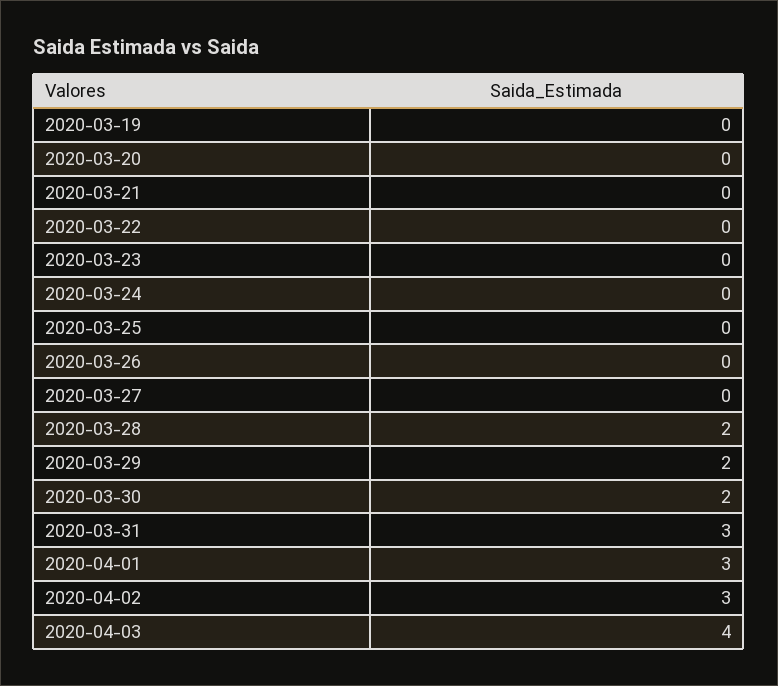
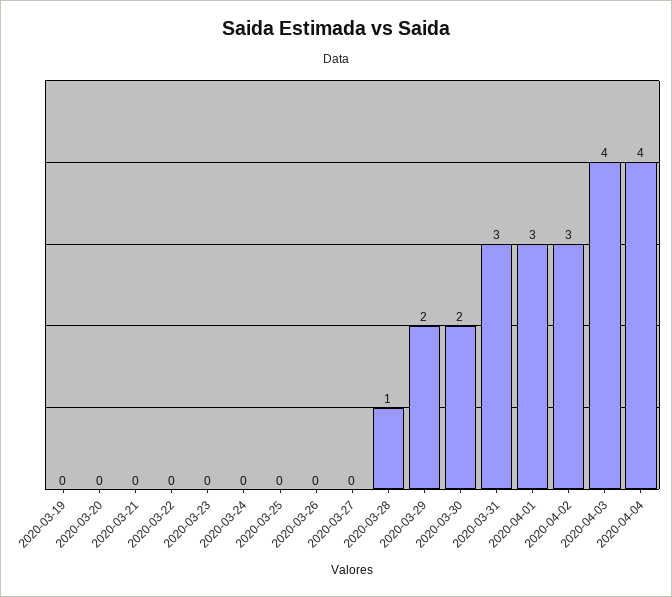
2020-03-28: 2 -> 1
2020-04-04: none -> 4

